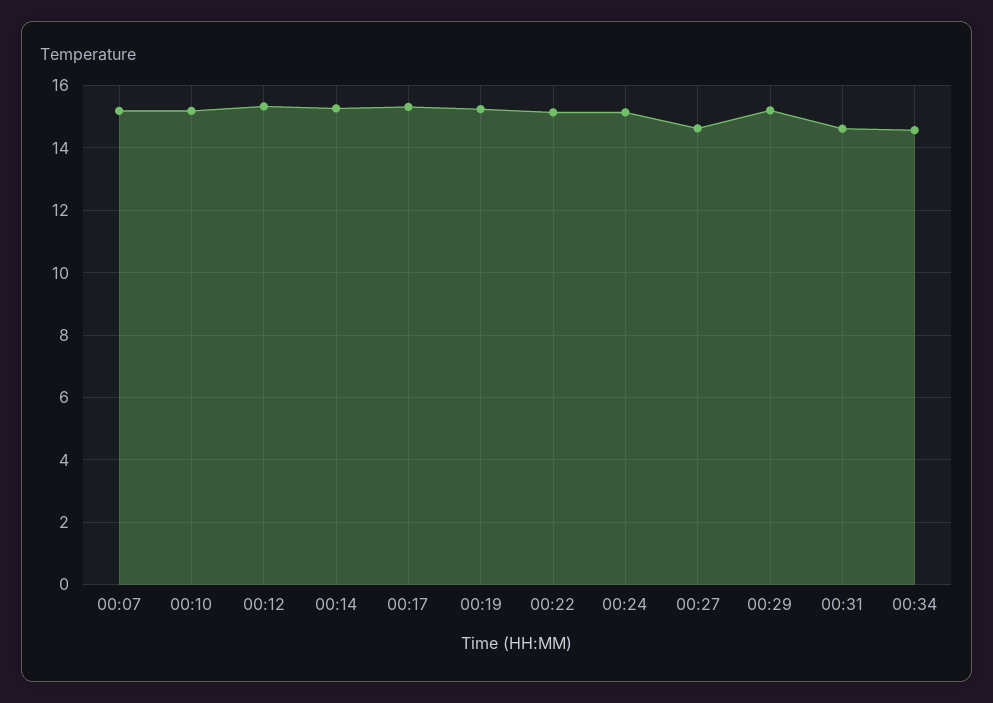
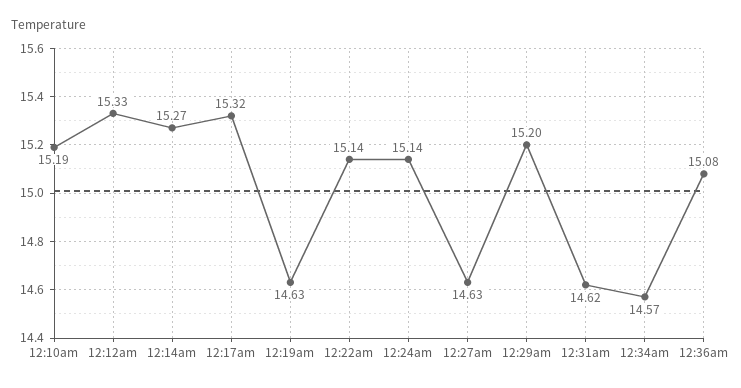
00:07: 15.2 -> none
00:19: 15.2 -> 14.63
12:36am: none -> 15.08

